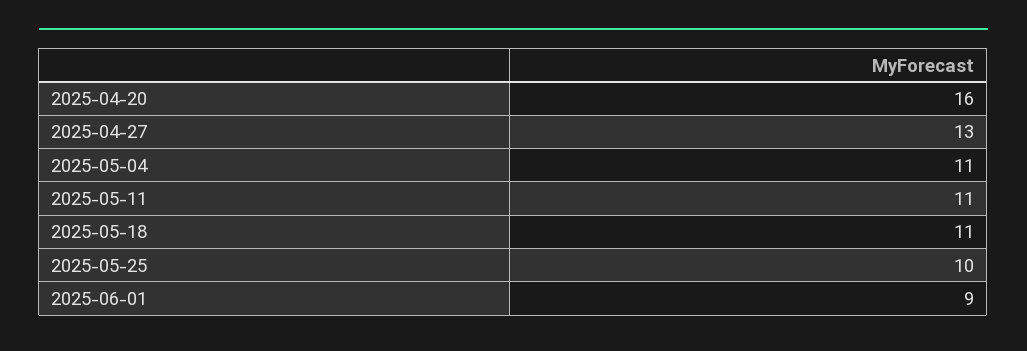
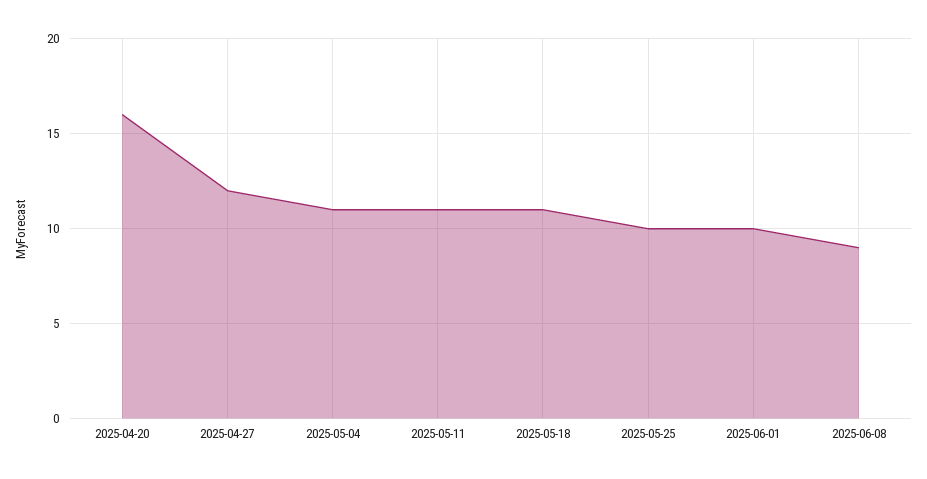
2025-04-27: 13 -> 12
2025-06-01: 9 -> 10
2025-06-08: none -> 9

